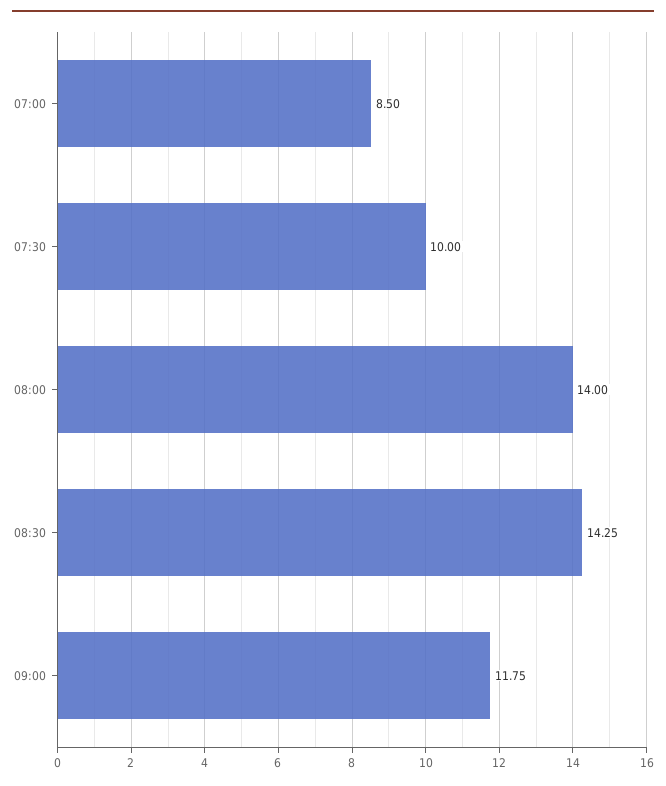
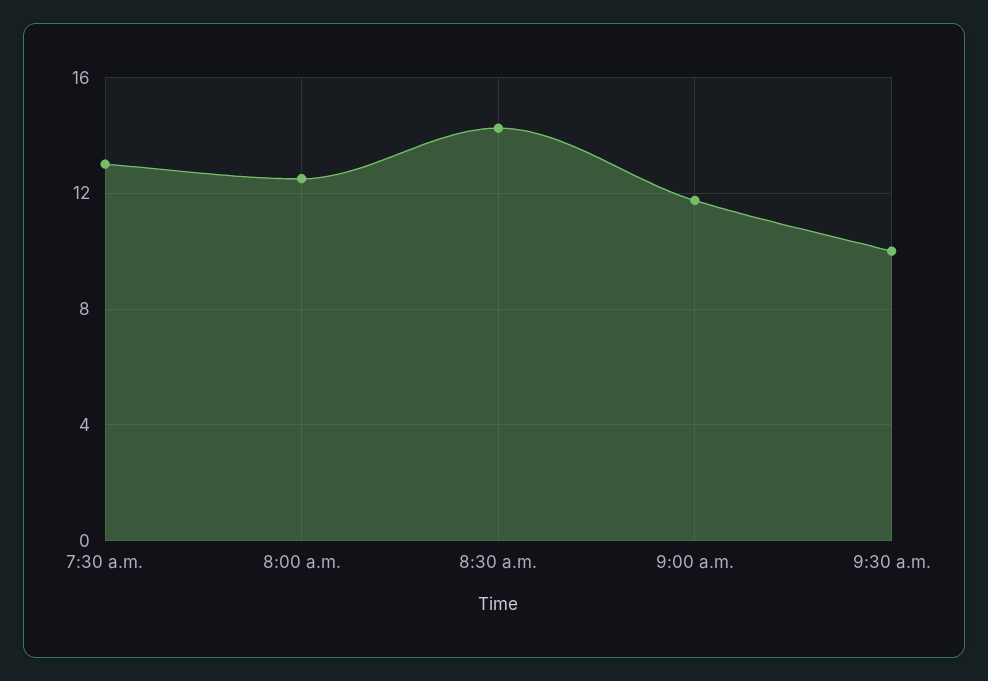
07:00: 8.5 -> none
07:30: 10 -> 13
08:00: 14 -> 12.5
9:30 a.m.: none -> 10

